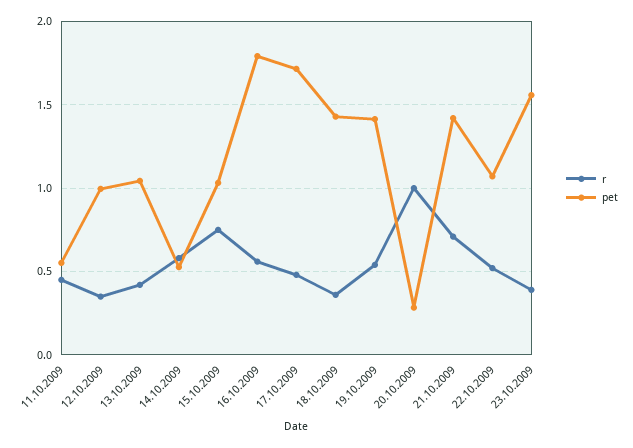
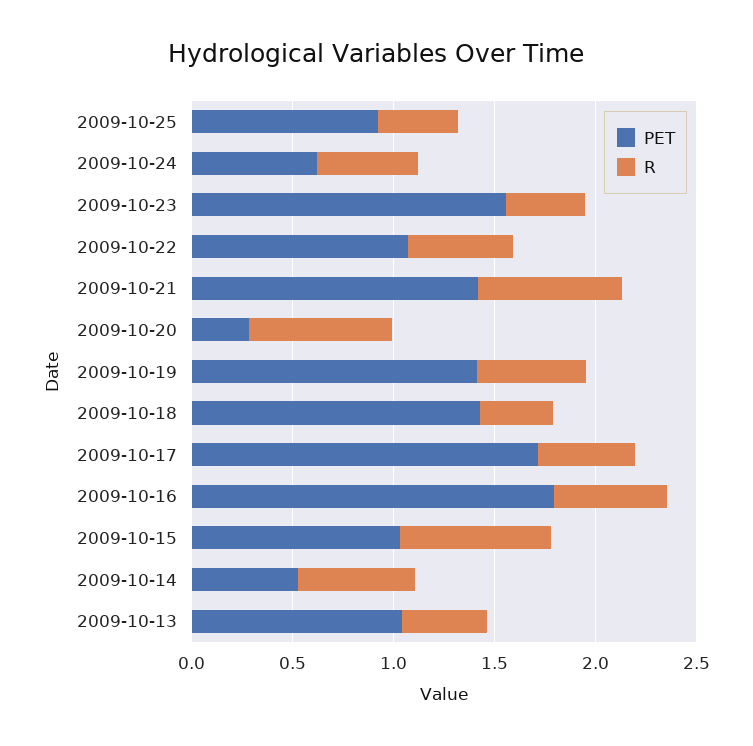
r, 11.10.2009: 0.45 -> none
pet, 11.10.2009: 0.55 -> none
r, 12.10.2009: 0.35 -> none
pet, 12.10.2009: 1 -> none
r, 20.10.2009: 1 -> 0.7
pet, 2009-10-25: none -> 0.9
r, 2009-10-25: none -> 0.4
pet, 2009-10-24: none -> 0.6
r, 2009-10-24: none -> 0.5

